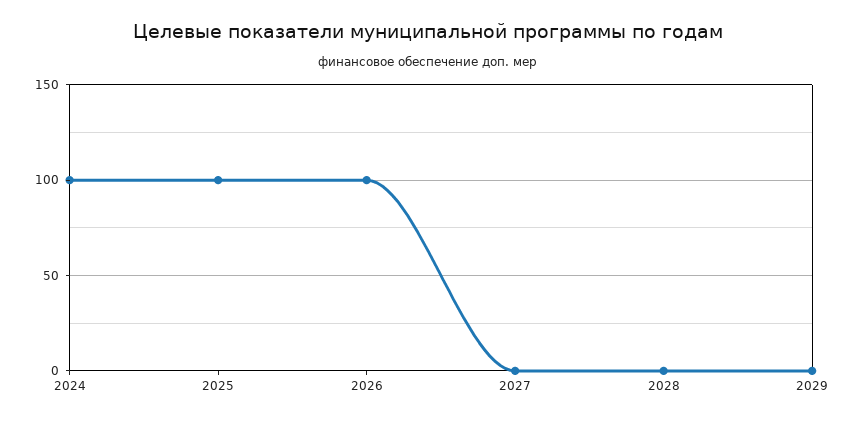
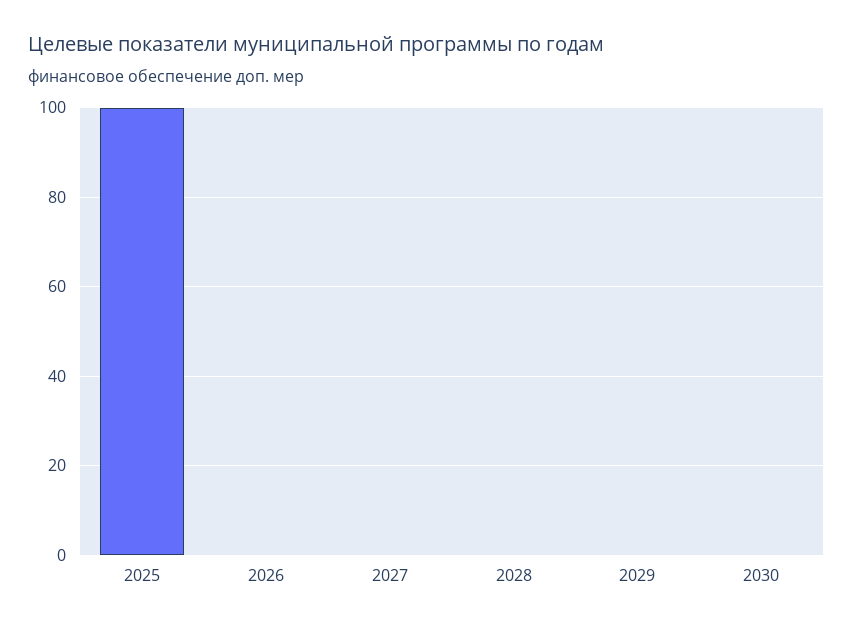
2024: 100 -> none
2026: 100 -> 0
2030: none -> 0

